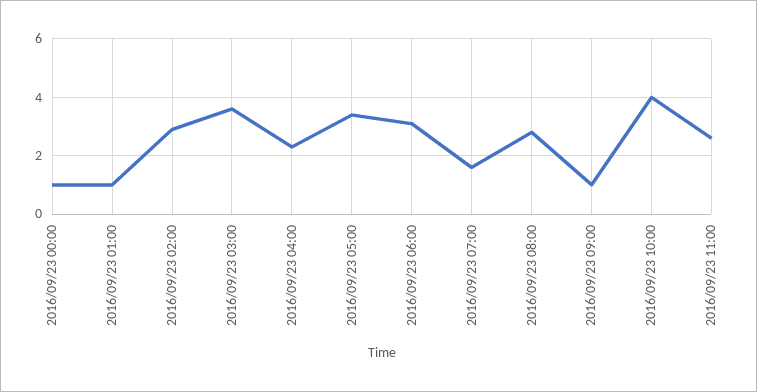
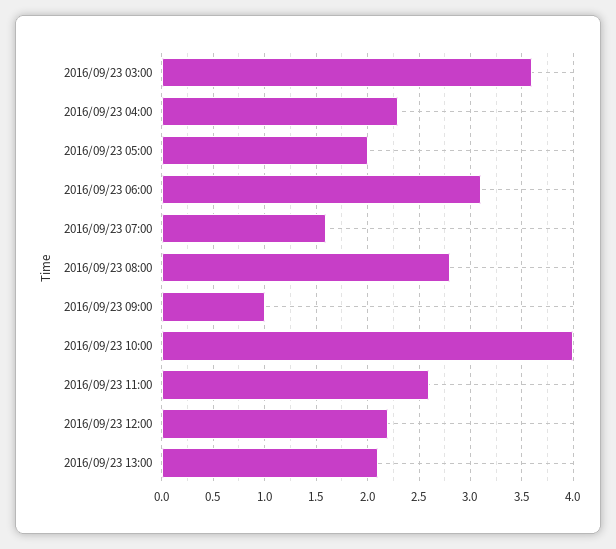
2016/09/23 00:00: 1 -> none
2016/09/23 01:00: 1 -> none
2016/09/23 02:00: 3 -> none
2016/09/23 05:00: 3.5 -> 2
2016/09/23 12:00: none -> 2.2
2016/09/23 13:00: none -> 2.1

